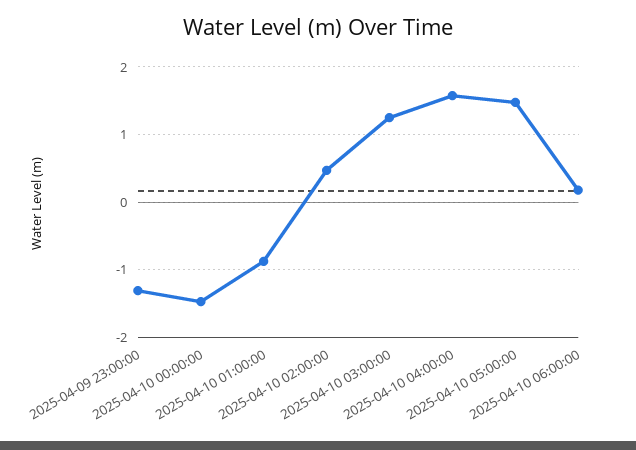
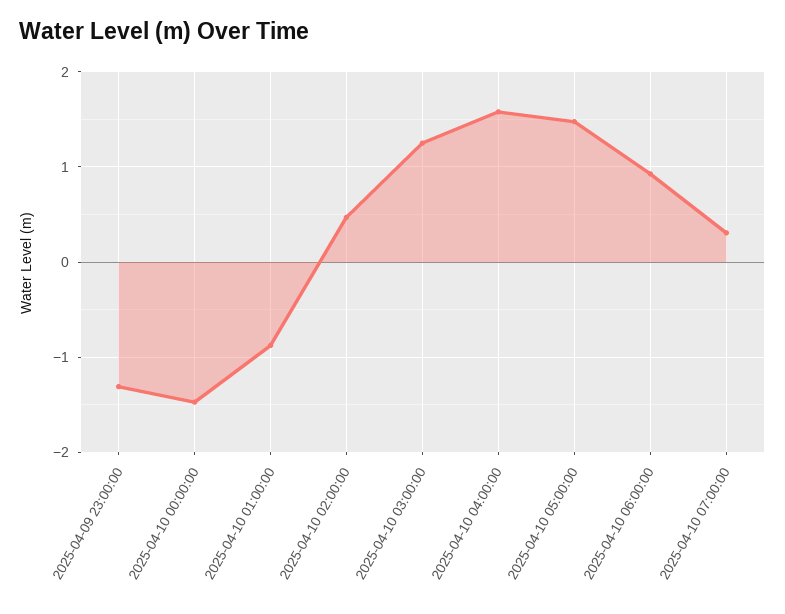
2025-04-10 06:00:00: 0.2 -> 0.9
2025-04-10 07:00:00: none -> 0.3

